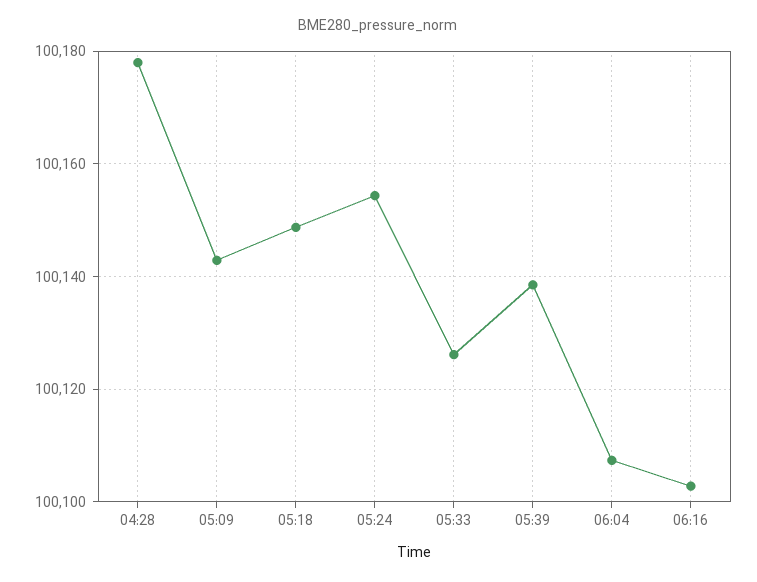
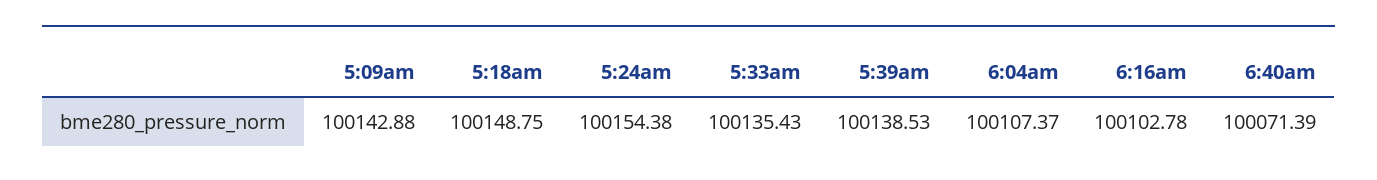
04:28: 100178 -> none
05:33: 100126 -> 100135.43
6:40am: none -> 100071.39

